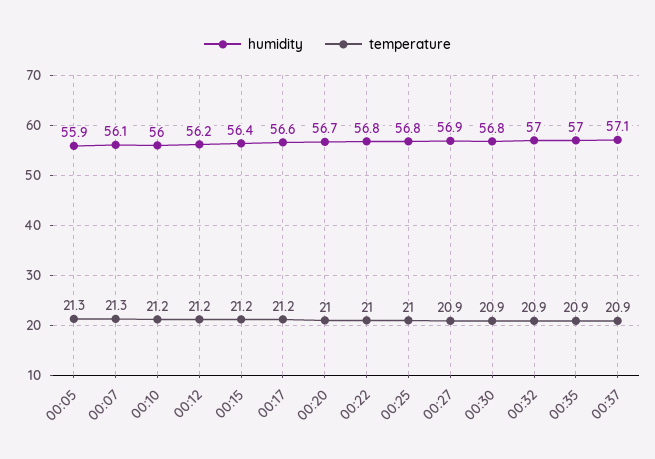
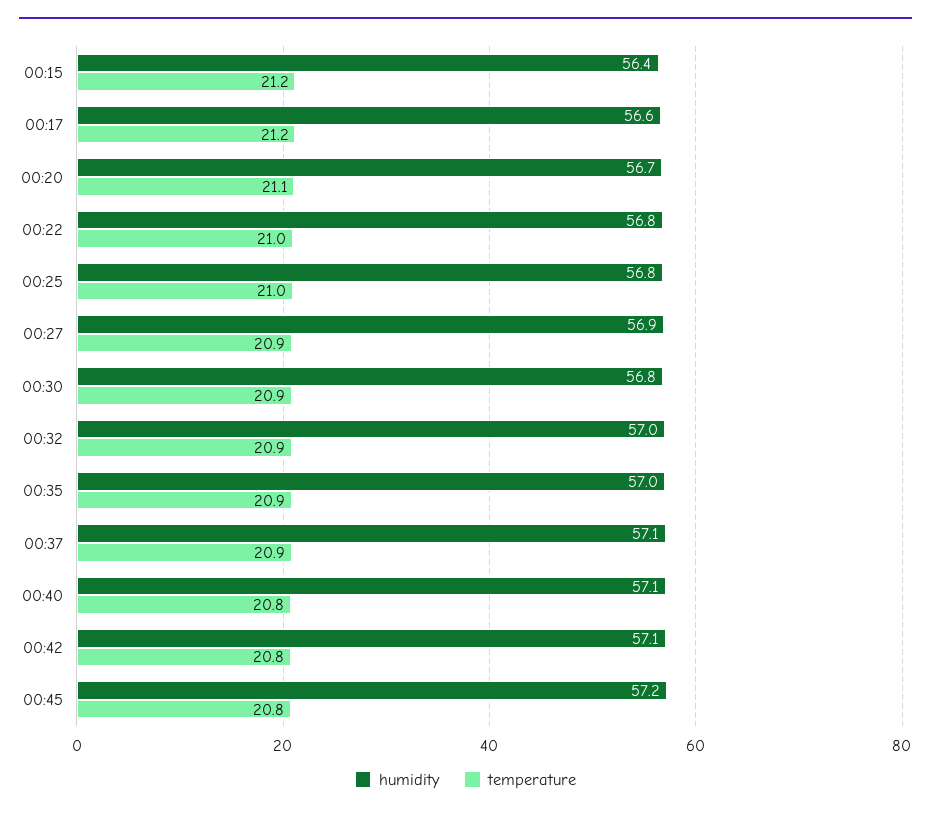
humidity, 00:05: 55.9 -> none
temperature, 00:05: 21.3 -> none
humidity, 00:07: 56.1 -> none
temperature, 00:07: 21.3 -> none
humidity, 00:10: 56 -> none
temperature, 00:10: 21.2 -> none
humidity, 00:12: 56.2 -> none
temperature, 00:12: 21.2 -> none
temperature, 00:20: 21 -> 21.1
humidity, 00:40: none -> 57.1
temperature, 00:40: none -> 20.8
humidity, 00:42: none -> 57.1
temperature, 00:42: none -> 20.8
humidity, 00:45: none -> 57.2
temperature, 00:45: none -> 20.8

